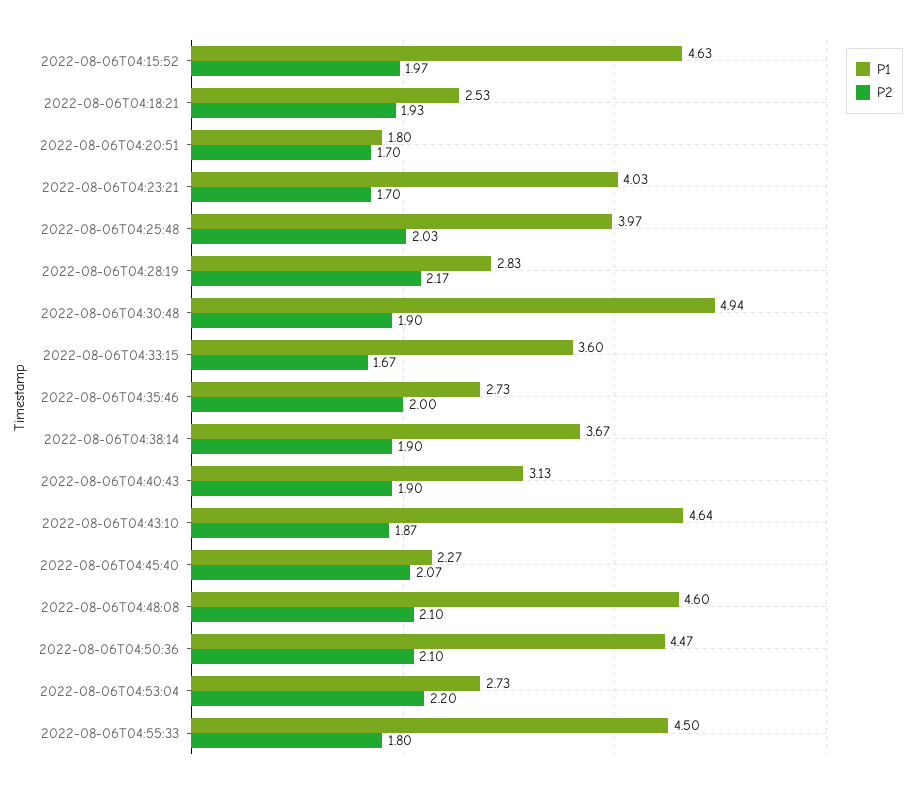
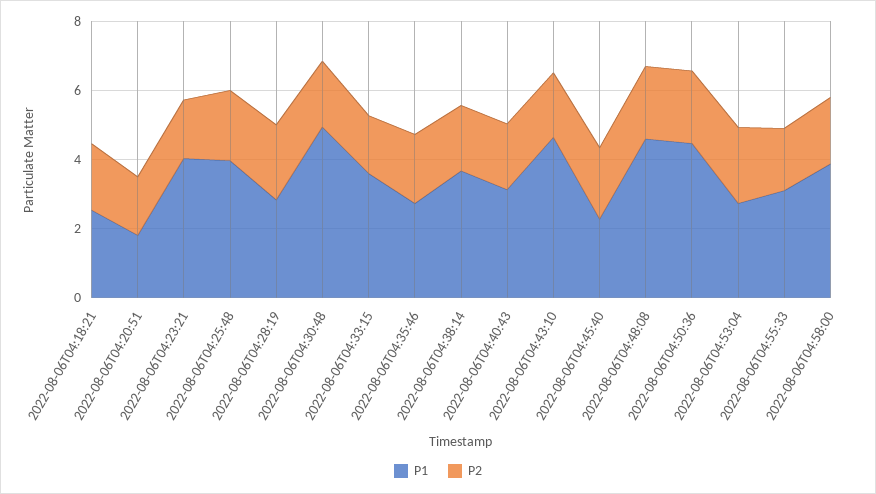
P1, 2022-08-06T04:15:52: 4.63 -> none
P2, 2022-08-06T04:15:52: 1.97 -> none
P1, 2022-08-06T04:55:33: 4.5 -> 3
P1, 2022-08-06T04:58:00: none -> 4
P2, 2022-08-06T04:58:00: none -> 2

